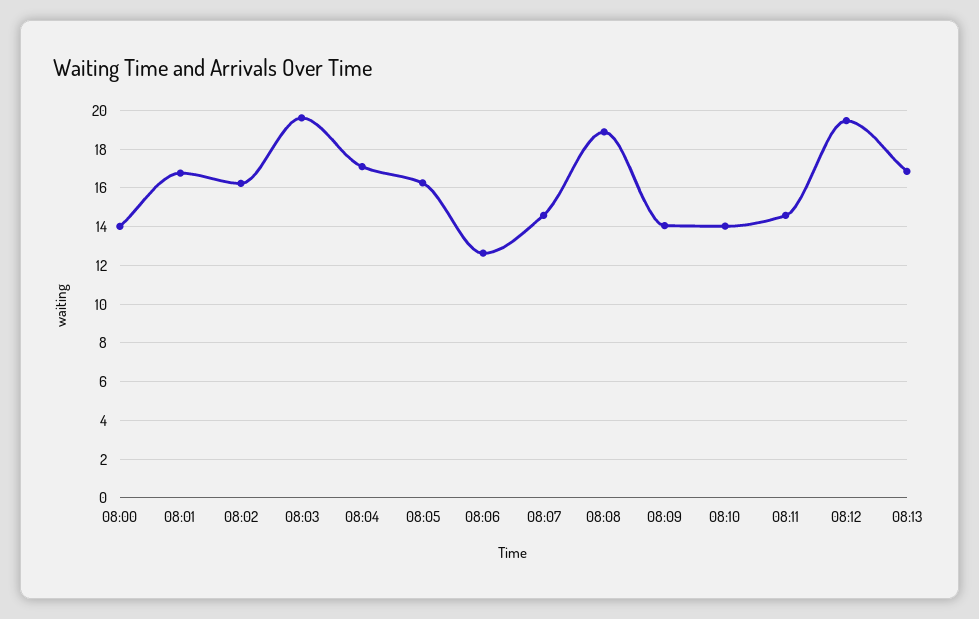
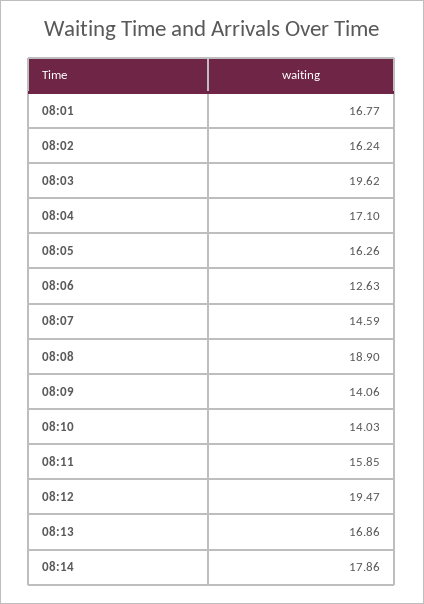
08:00: 14 -> none
08:11: 14.5 -> 15.85
08:14: none -> 17.86

